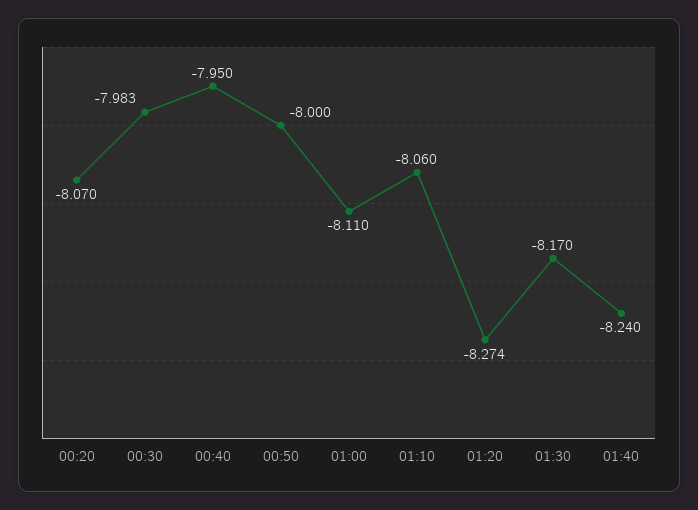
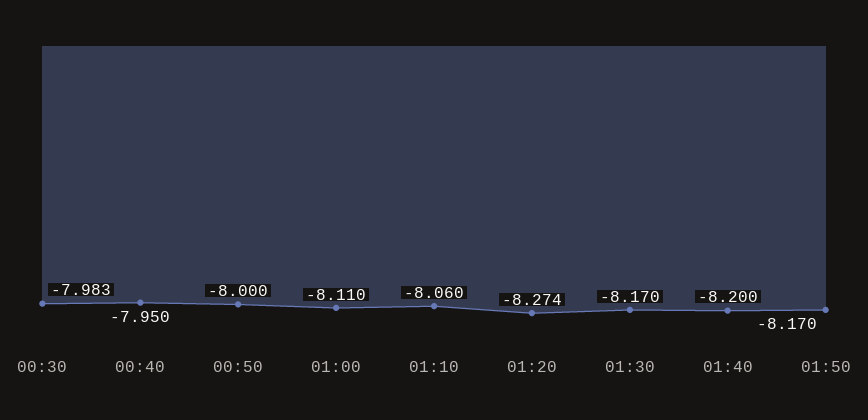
00:20: -8.07 -> none
01:40: -8.24 -> -8.2
01:50: none -> -8.17

